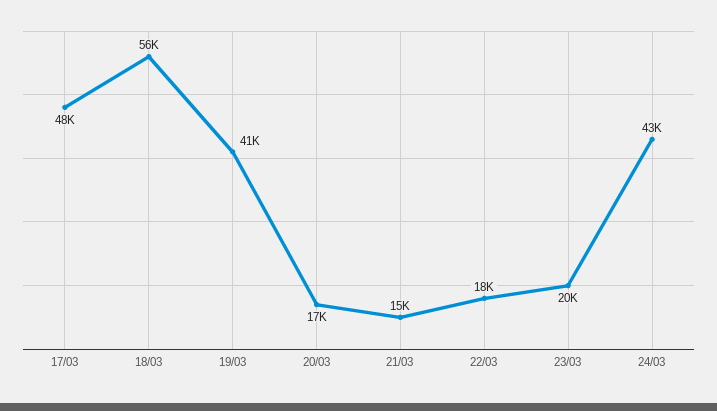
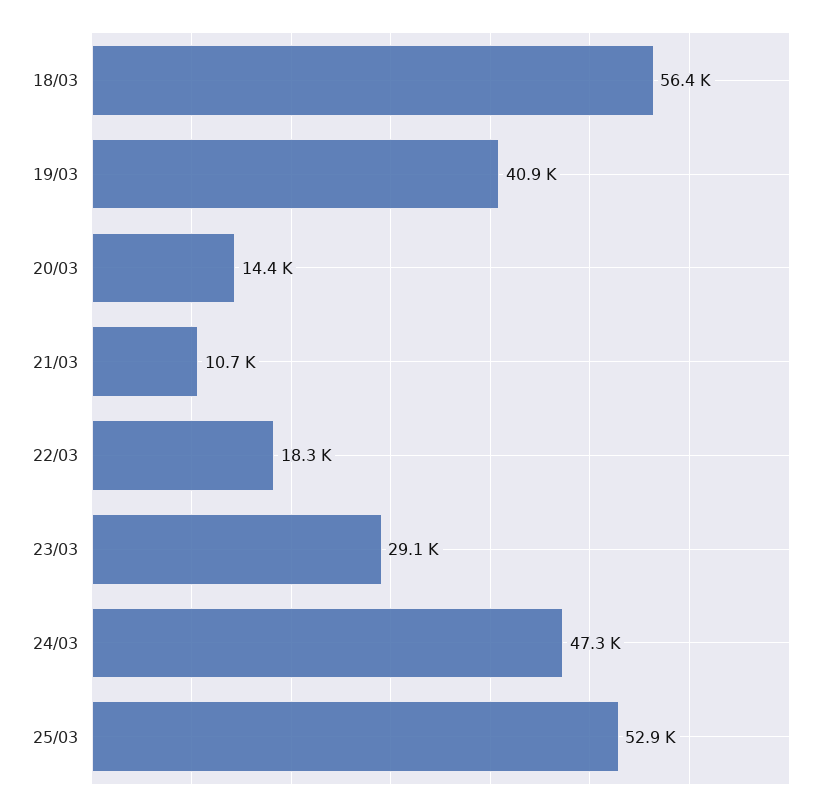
17/03: 48000 -> none
20/03: 17000 -> 14400
21/03: 15000 -> 10700
23/03: 20000 -> 29100
24/03: 43000 -> 47300
25/03: none -> 52900

